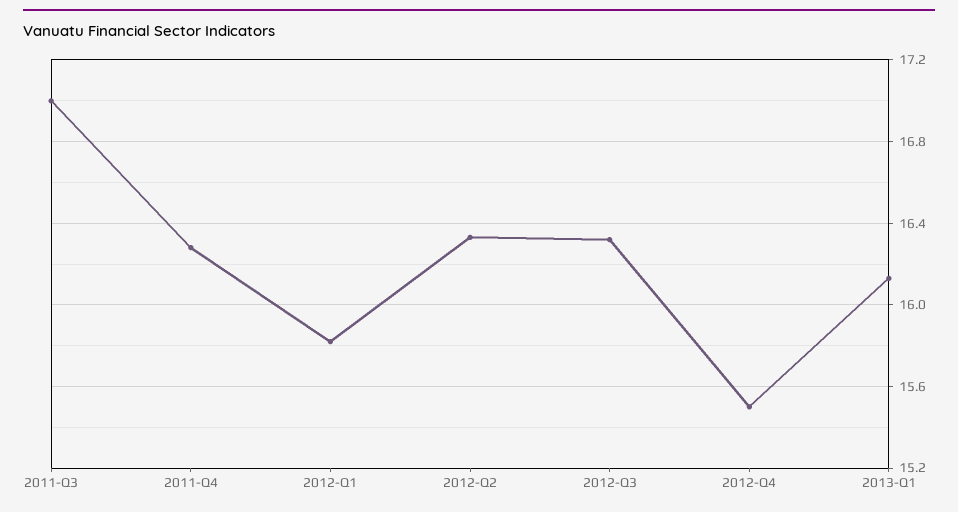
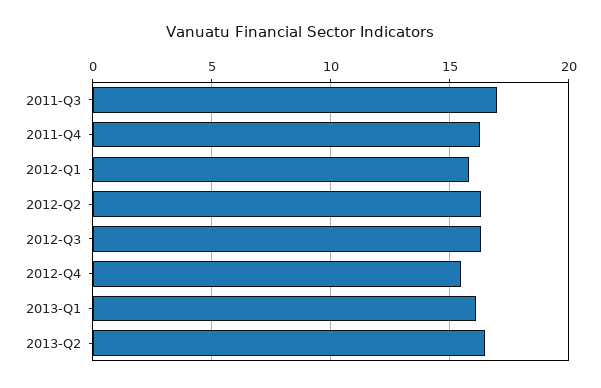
2013-Q2: none -> 16.5

